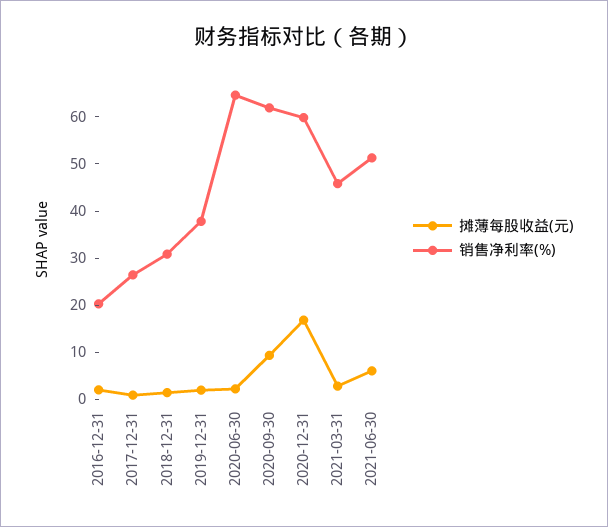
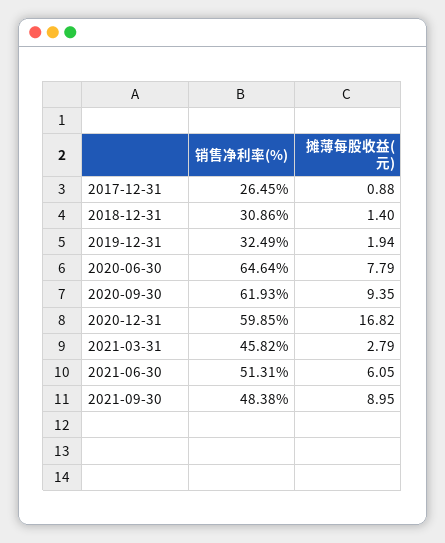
摊薄每股收益(元), 2016-12-31: 2 -> none
销售净利率(%), 2016-12-31: 20 -> none
销售净利率(%), 2019-12-31: 38 -> 32.49
摊薄每股收益(元), 2020-06-30: 2 -> 7.79
销售净利率(%), 2021-09-30: none -> 48.38
摊薄每股收益(元), 2021-09-30: none -> 8.95

